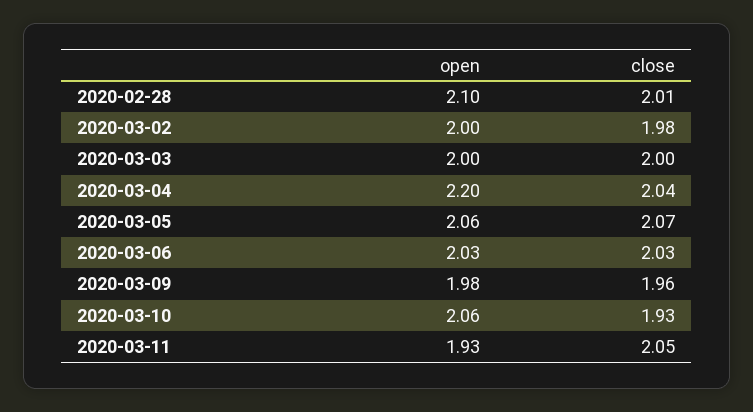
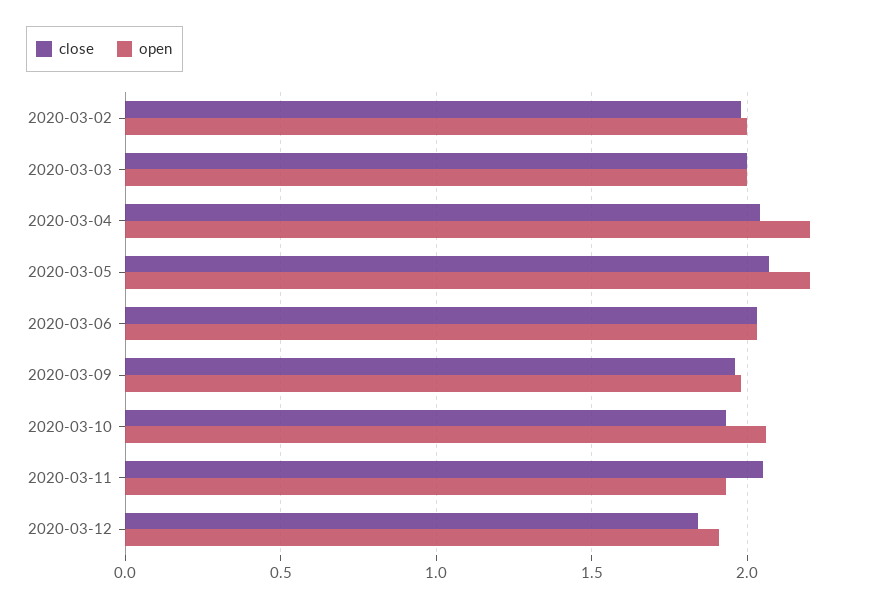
open, 2020-02-28: 2.1 -> none
close, 2020-02-28: 2.01 -> none
open, 2020-03-05: 2.06 -> 2.2
close, 2020-03-12: none -> 1.85
open, 2020-03-12: none -> 1.9

